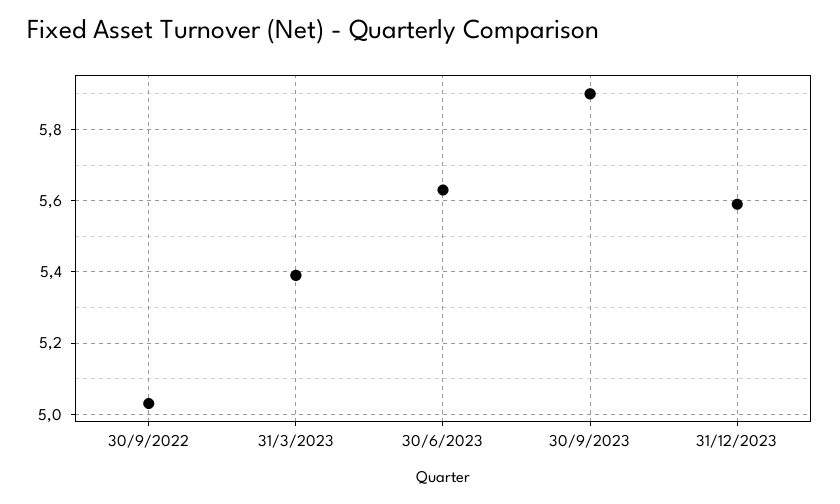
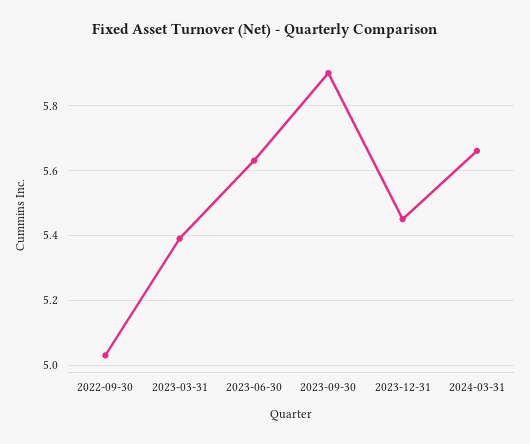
31/12/2023: 5.6 -> 5.45
2024-03-31: none -> 5.65

